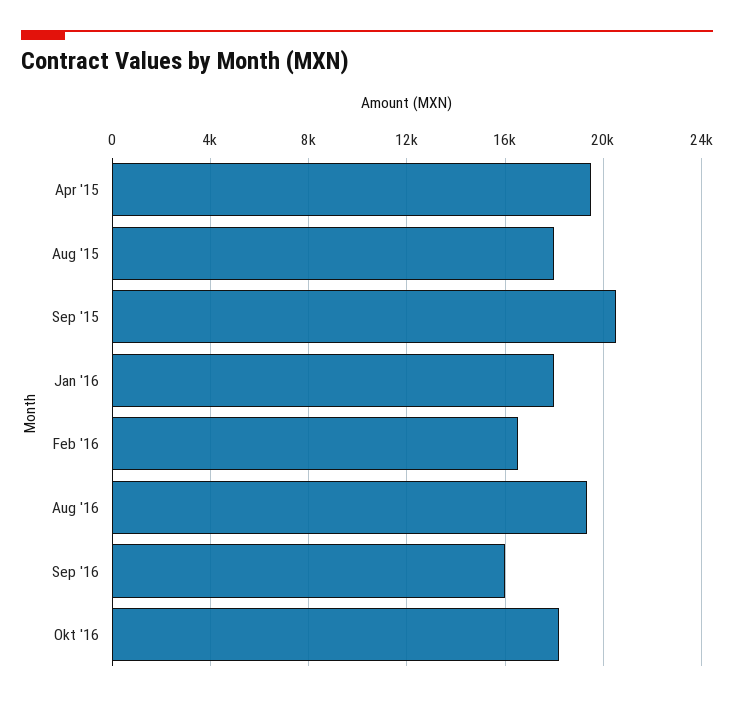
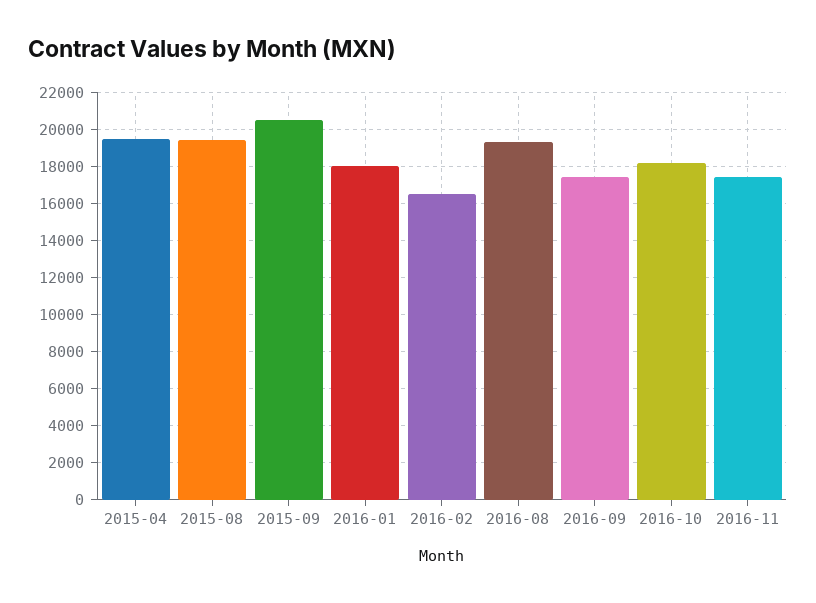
Aug '15: 18000 -> 19500
Sep '16: 16000 -> 17500
2016-11: none -> 17500

